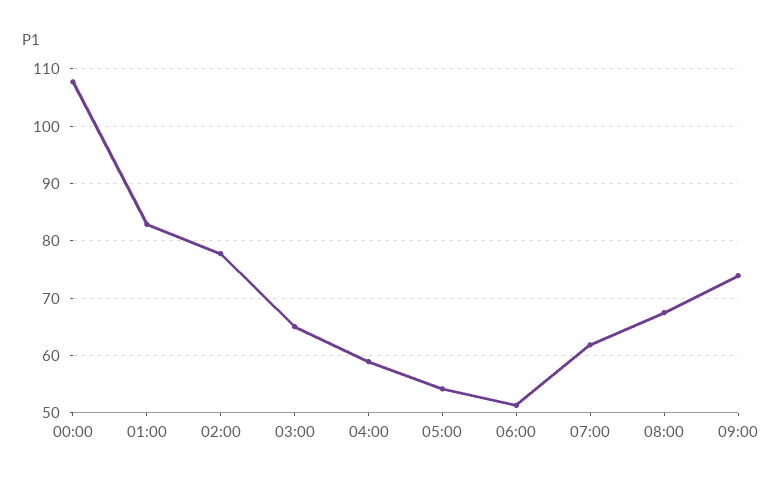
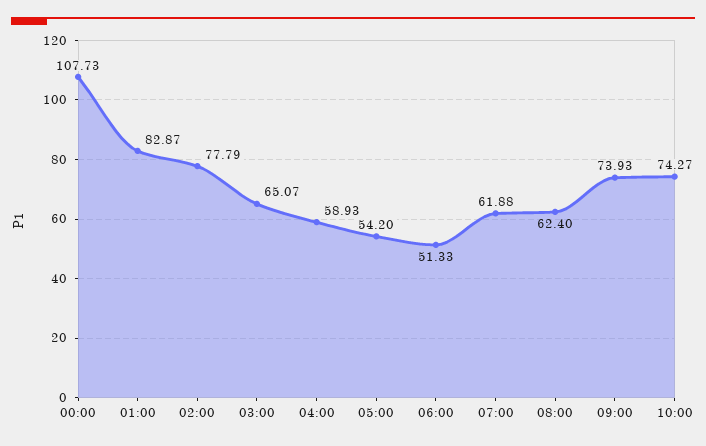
08:00: 68 -> 62.4
10:00: none -> 74.27

